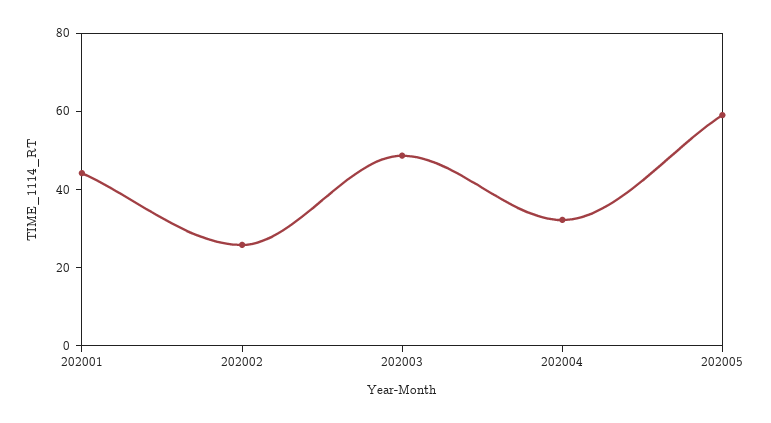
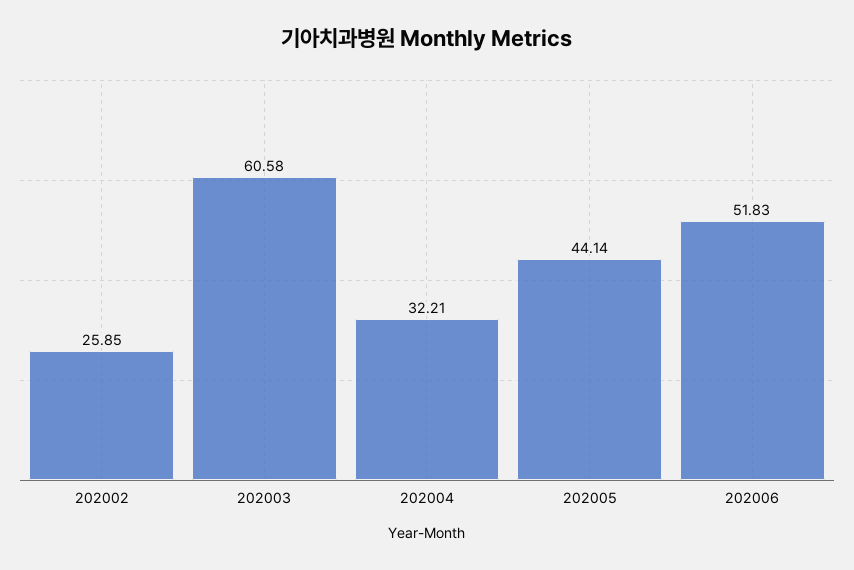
202001: 45 -> none
202003: 50 -> 60.58
202005: 60 -> 44.14
202006: none -> 51.83

